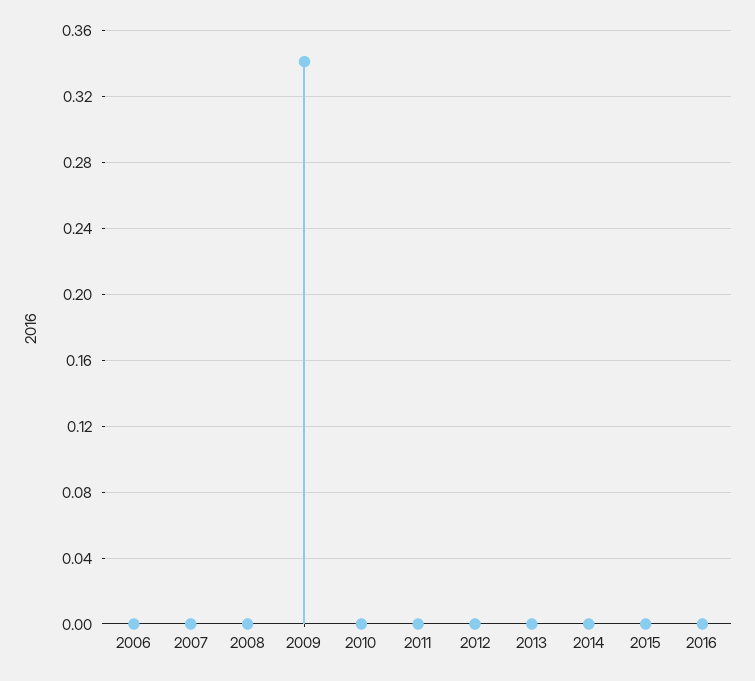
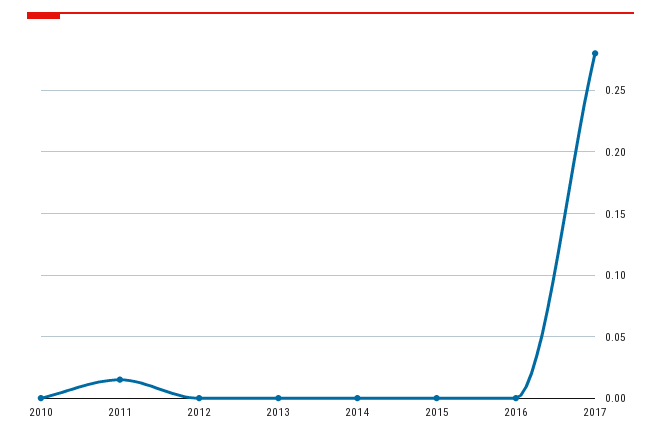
2006: 0 -> none
2007: 0 -> none
2008: 0 -> none
2009: 0.34 -> none
2011: 0 -> 0.015
2017: none -> 0.28

